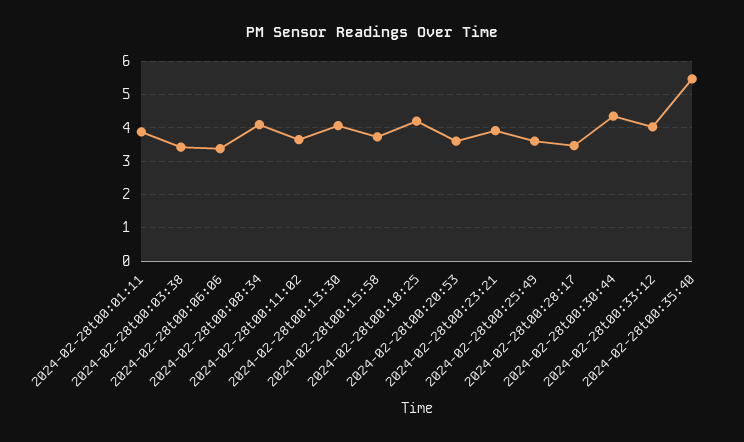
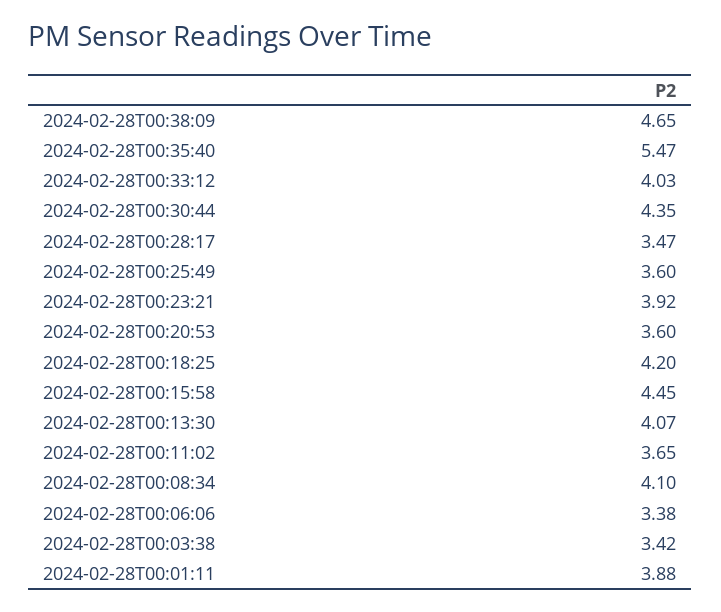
2024-02-28t00:15:58: 3.8 -> 4.45
2024-02-28T00:38:09: none -> 4.65

